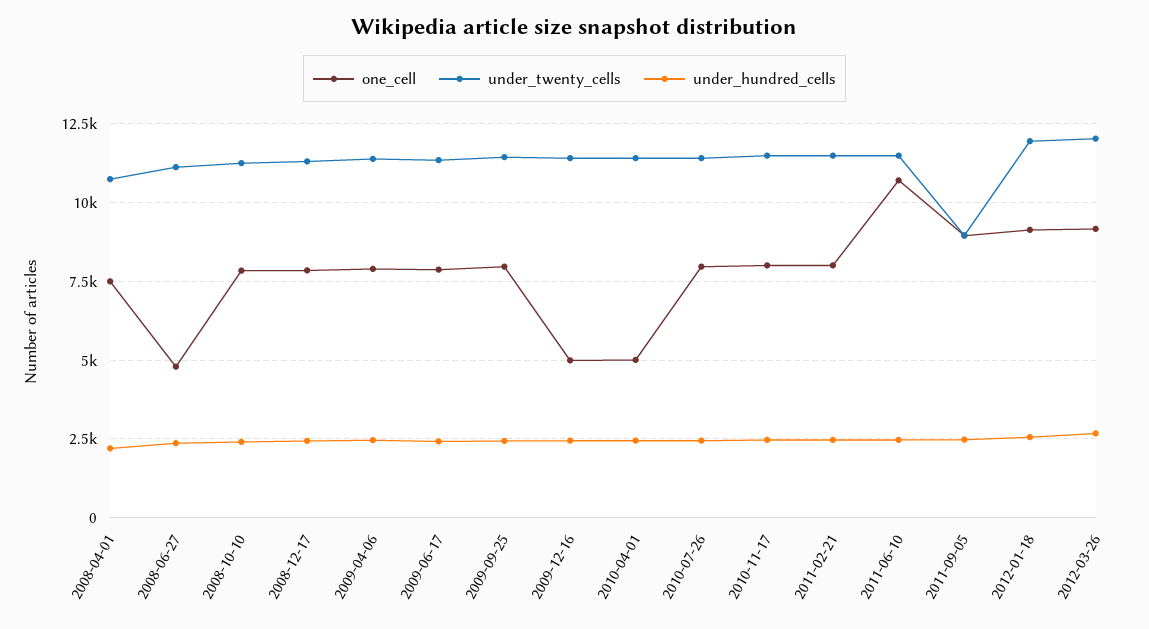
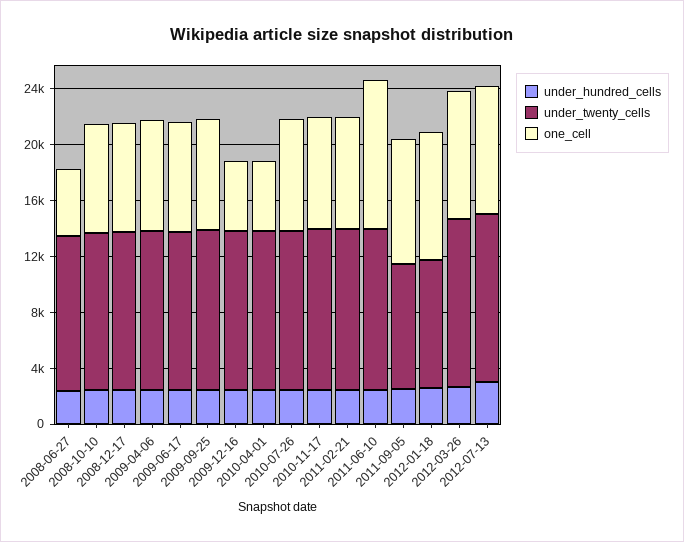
one_cell, 2008-04-01: 7500 -> none
under_twenty_cells, 2008-04-01: 10750 -> none
under_hundred_cells, 2008-04-01: 2250 -> none
under_twenty_cells, 2012-01-18: 12000 -> 9000
under_hundred_cells, 2012-07-13: none -> 3000
under_twenty_cells, 2012-07-13: none -> 12000
one_cell, 2012-07-13: none -> 9000

